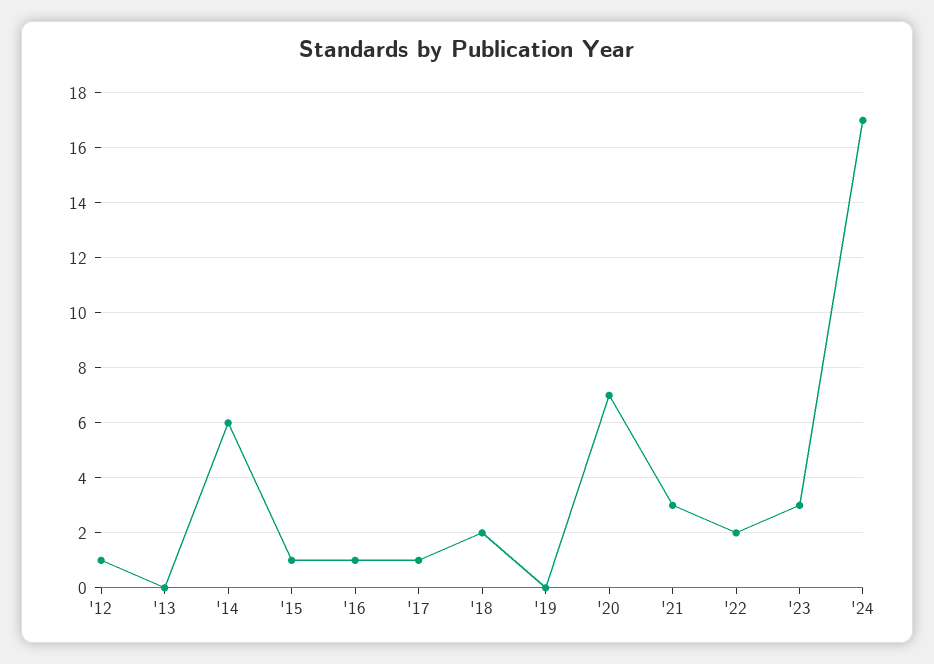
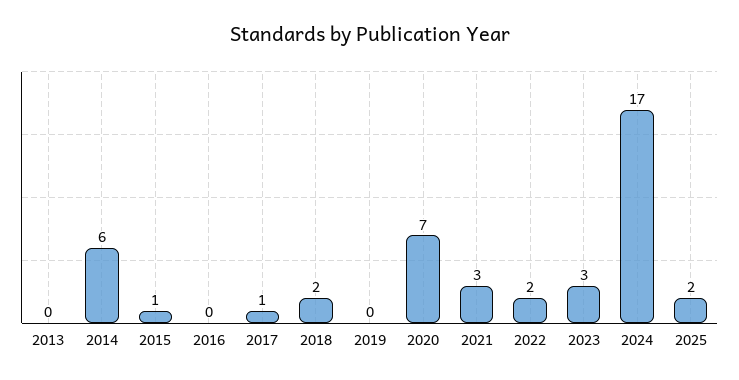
'12: 1 -> none
'16: 1 -> 0
2025: none -> 2

